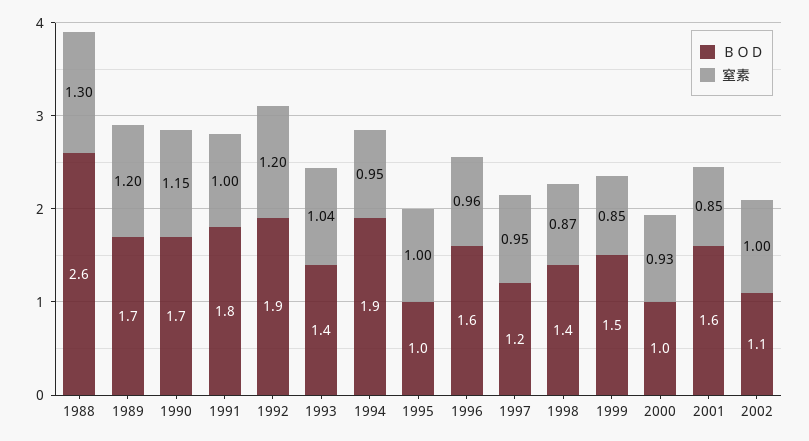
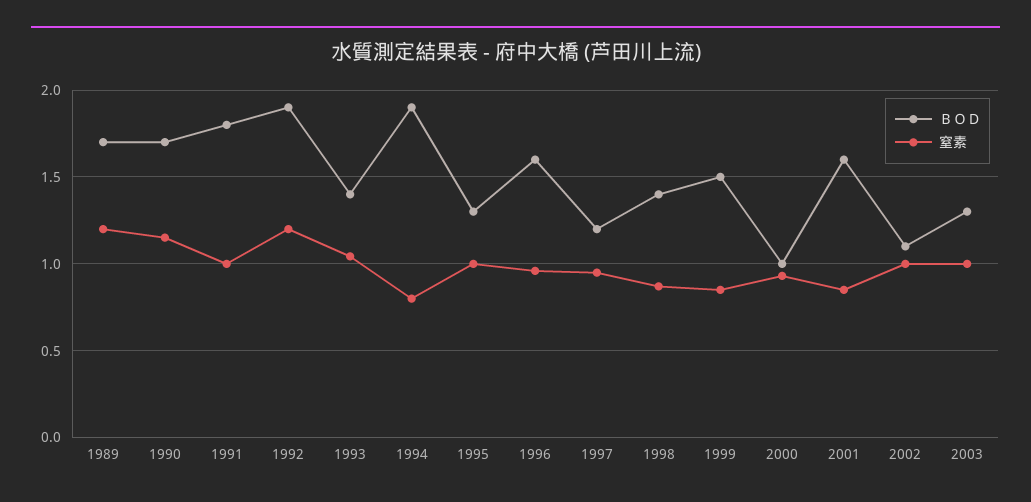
ＢＯＤ, 1988: 2.6 -> none
窒素, 1988: 1.3 -> none
窒素, 1994: 0.95 -> 0.8
ＢＯＤ, 1995: 1 -> 1.3
ＢＯＤ, 2003: none -> 1.3
窒素, 2003: none -> 1

